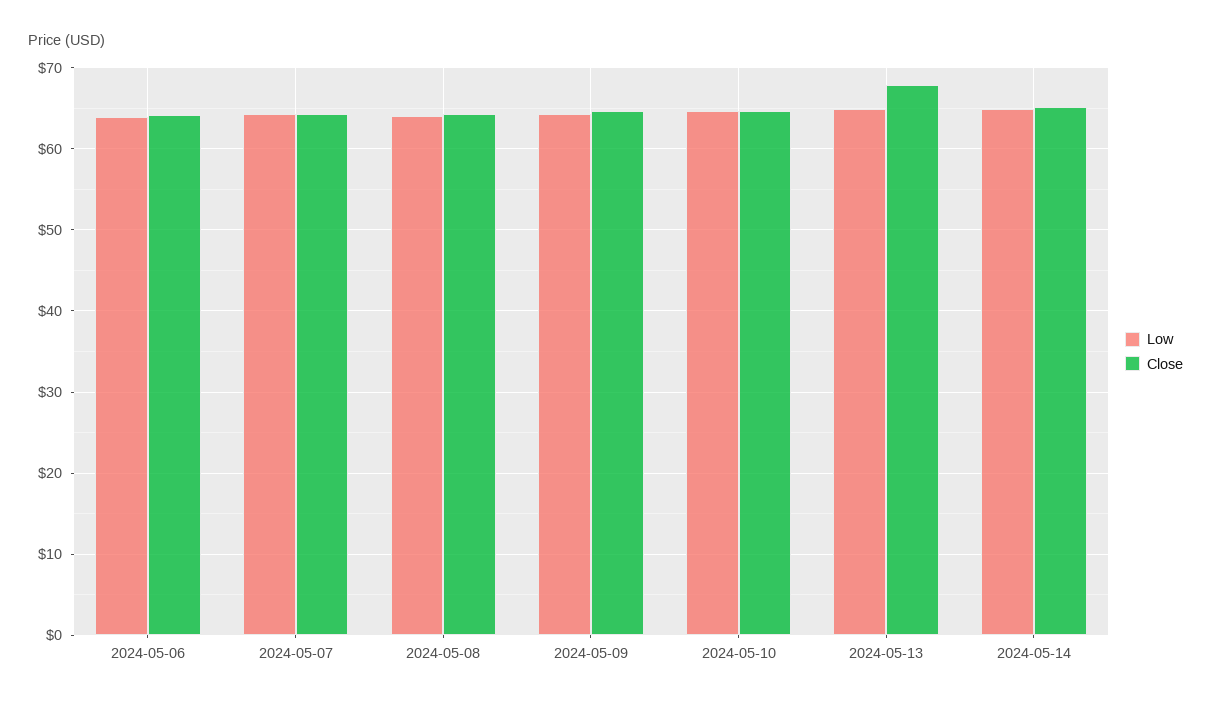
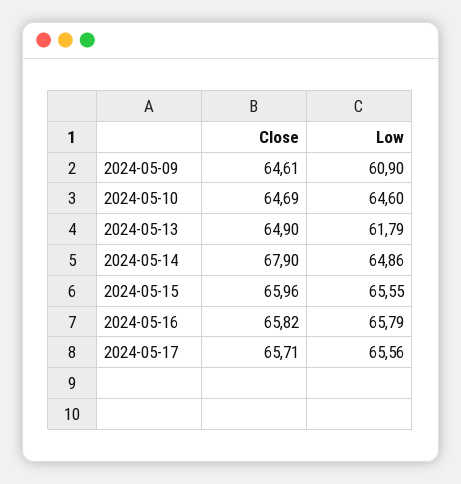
Low, 2024-05-06: 64 -> none
Close, 2024-05-06: 64 -> none
Low, 2024-05-07: 64 -> none
Close, 2024-05-07: 64 -> none
Low, 2024-05-08: 64 -> none
Close, 2024-05-08: 64 -> none
Low, 2024-05-09: 64 -> 60.9
Low, 2024-05-13: 65 -> 61.79
Close, 2024-05-13: 68 -> 64.9
Close, 2024-05-14: 65 -> 67.9
Close, 2024-05-15: none -> 65.96
Low, 2024-05-15: none -> 65.55
Close, 2024-05-16: none -> 65.82
Low, 2024-05-16: none -> 65.79
Close, 2024-05-17: none -> 65.71
Low, 2024-05-17: none -> 65.56

